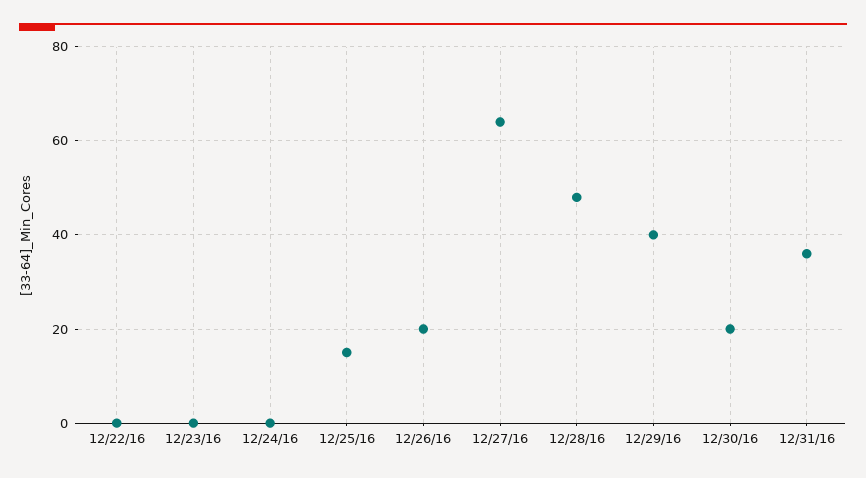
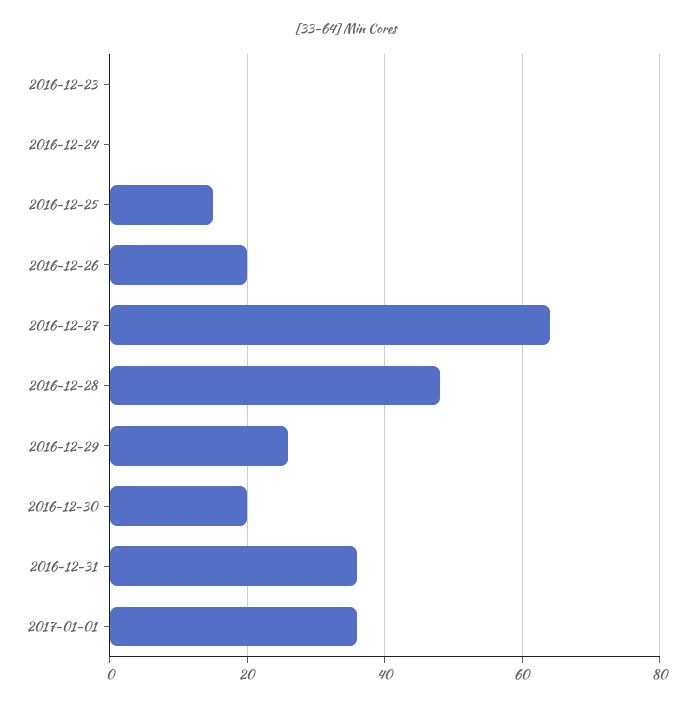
12/22/16: 0 -> none
12/29/16: 40 -> 25
2017-01-01: none -> 35

